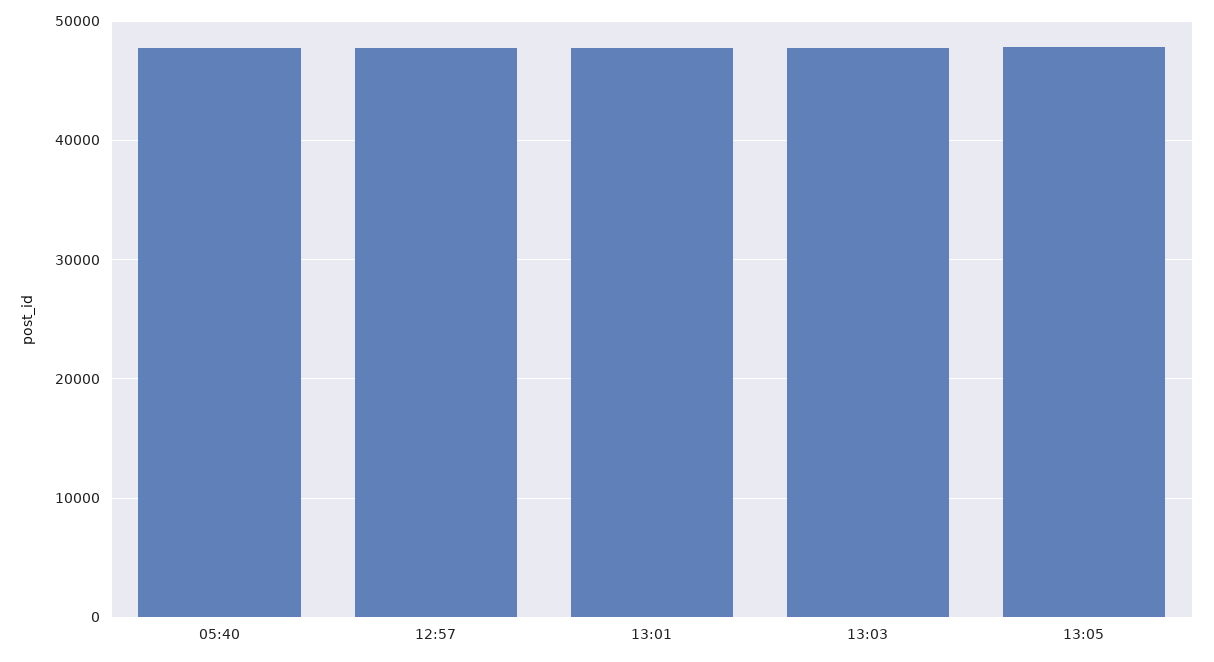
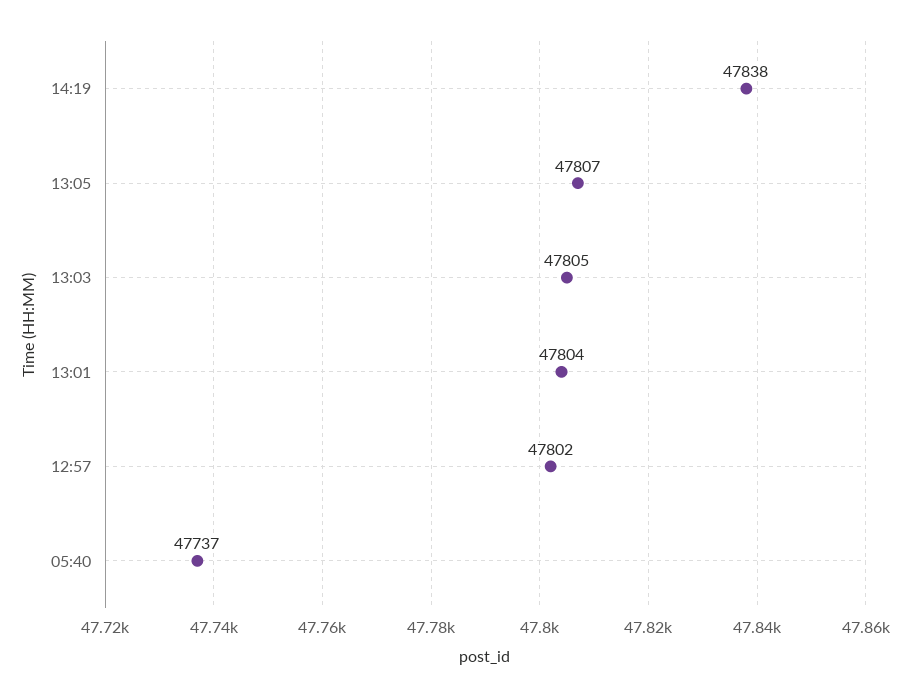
14:19: none -> 47838

